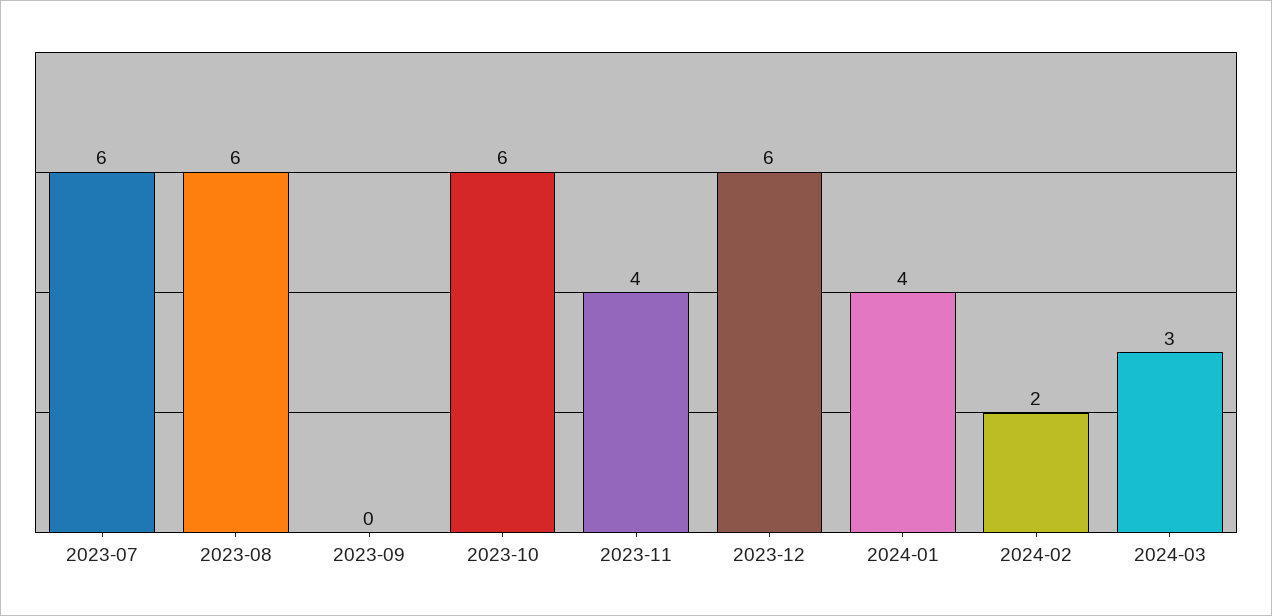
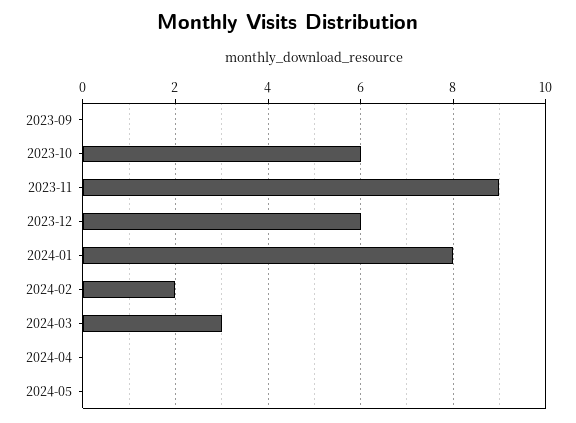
2023-07: 6 -> none
2023-08: 6 -> none
2023-11: 4 -> 9
2024-01: 4 -> 8
2024-04: none -> 0
2024-05: none -> 0

